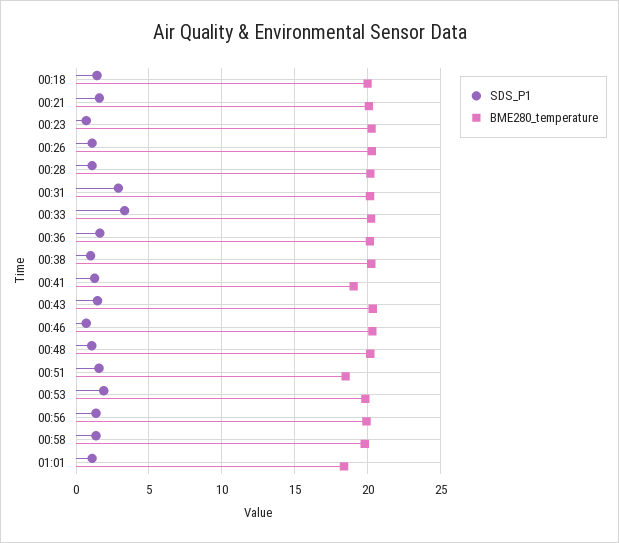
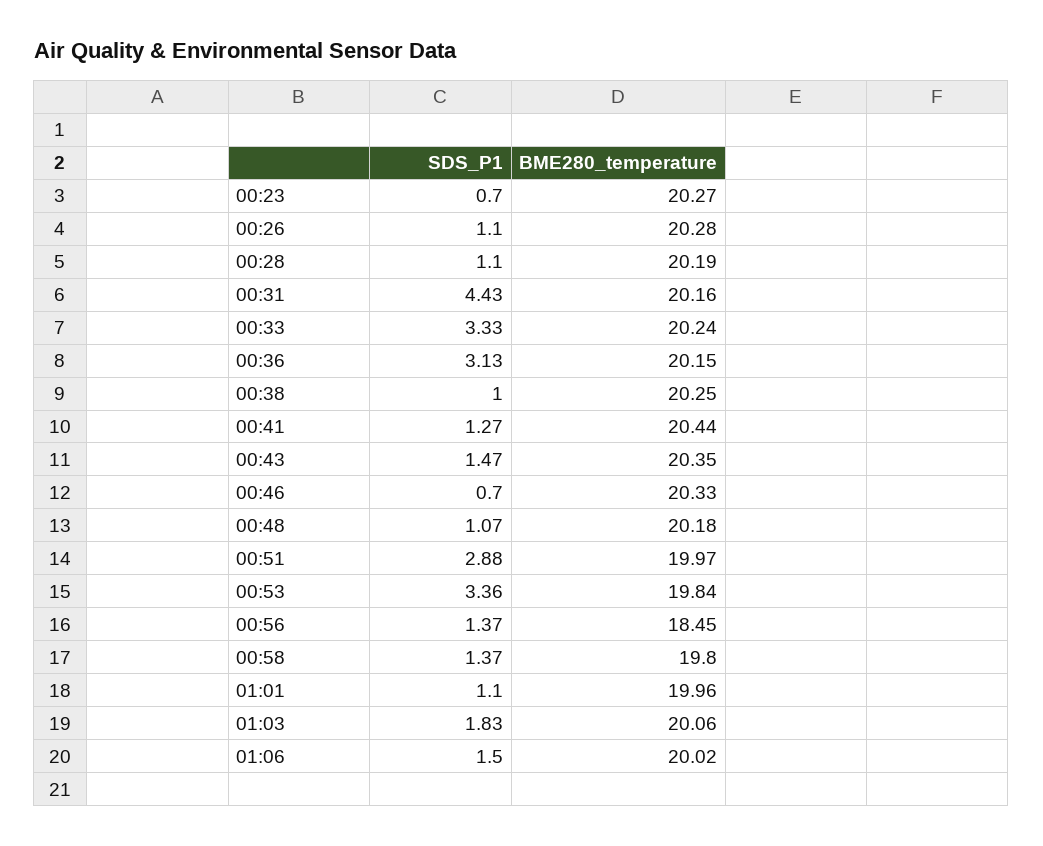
SDS_P1, 00:18: 1.5 -> none
BME280_temperature, 00:18: 20 -> none
SDS_P1, 00:21: 1.5 -> none
BME280_temperature, 00:21: 20 -> none
SDS_P1, 00:31: 3 -> 4.43
SDS_P1, 00:36: 1.5 -> 3.13
BME280_temperature, 00:41: 19 -> 20.44
SDS_P1, 00:51: 1.5 -> 2.88
BME280_temperature, 00:51: 18.5 -> 19.97
SDS_P1, 00:53: 2 -> 3.36
BME280_temperature, 00:56: 20 -> 18.45
BME280_temperature, 01:01: 18.5 -> 19.96
SDS_P1, 01:03: none -> 1.83
BME280_temperature, 01:03: none -> 20.06
SDS_P1, 01:06: none -> 1.5
BME280_temperature, 01:06: none -> 20.02

